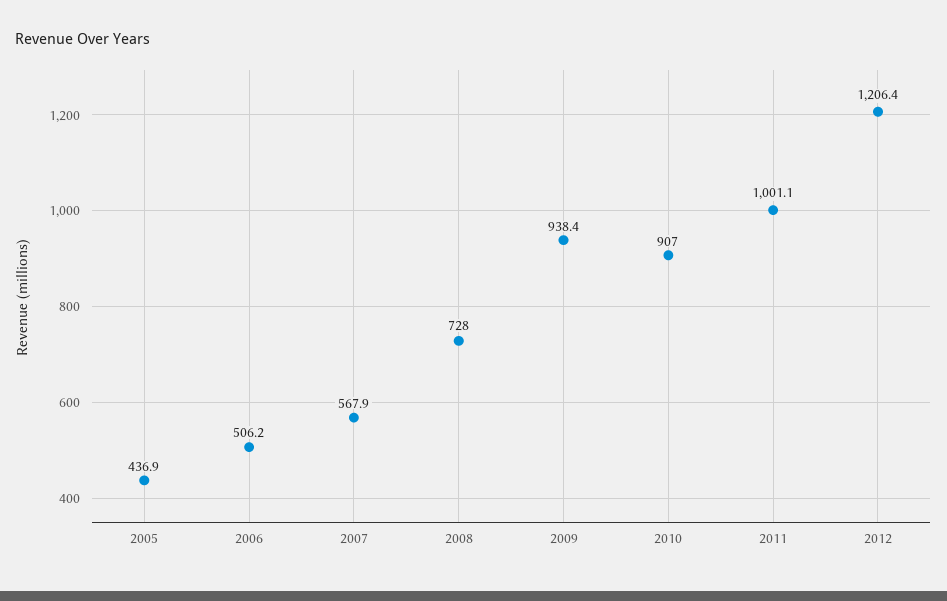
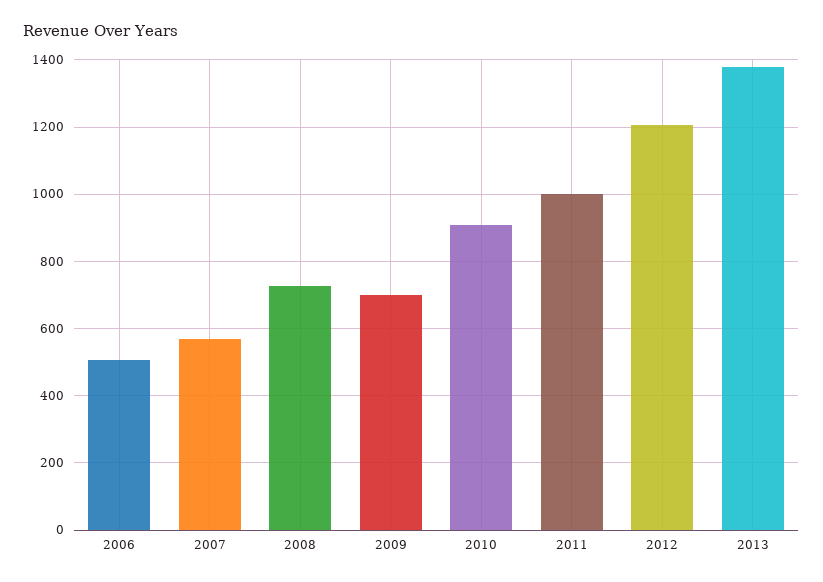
2005: 436.9 -> none
2009: 938.4 -> 700
2013: none -> 1380

